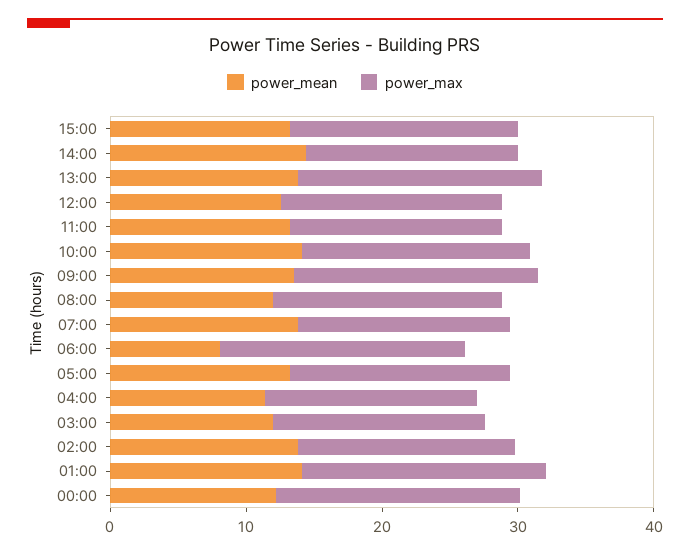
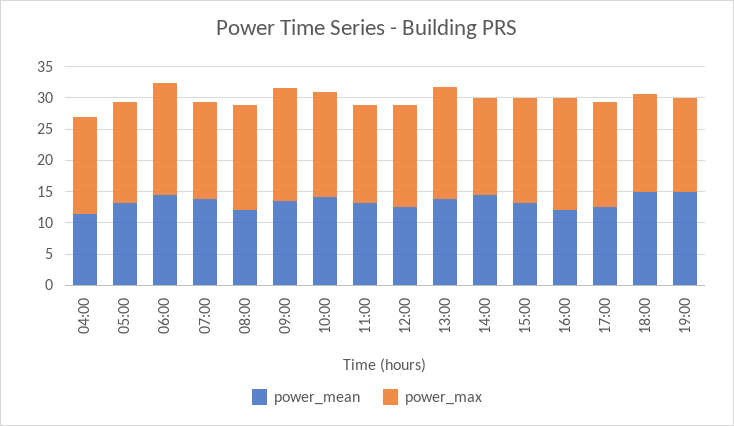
power_mean, 06:00: 8 -> 15
power_mean, 03:00: 12 -> none
power_max, 03:00: 16 -> none
power_mean, 02:00: 14 -> none
power_max, 02:00: 16 -> none
power_mean, 01:00: 14 -> none
power_max, 01:00: 18 -> none
power_mean, 00:00: 12 -> none
power_max, 00:00: 18 -> none
power_mean, 16:00: none -> 12.5
power_max, 16:00: none -> 17.5
power_mean, 17:00: none -> 12.5
power_max, 17:00: none -> 17.5
power_mean, 18:00: none -> 15
power_max, 18:00: none -> 15
power_mean, 19:00: none -> 15
power_max, 19:00: none -> 15

